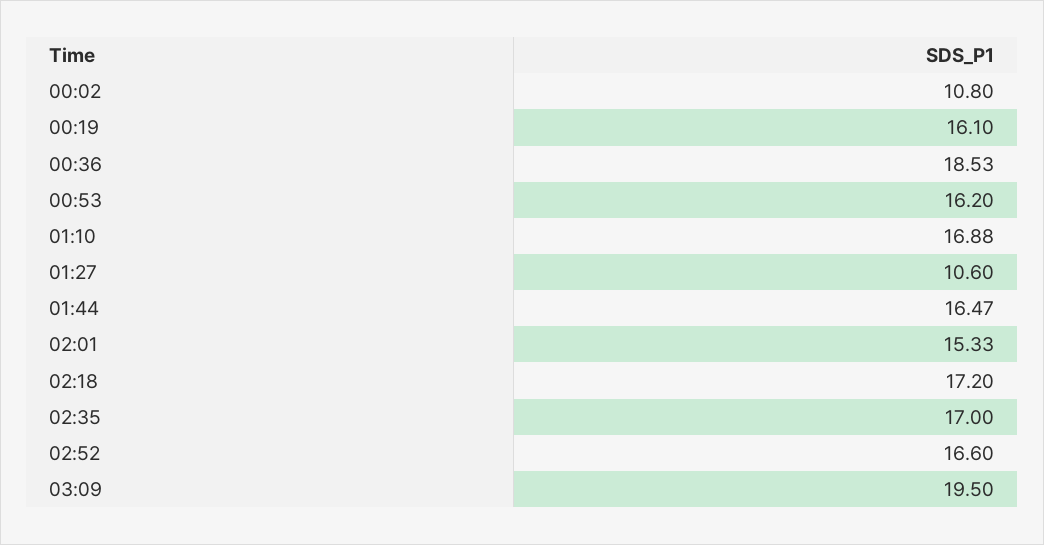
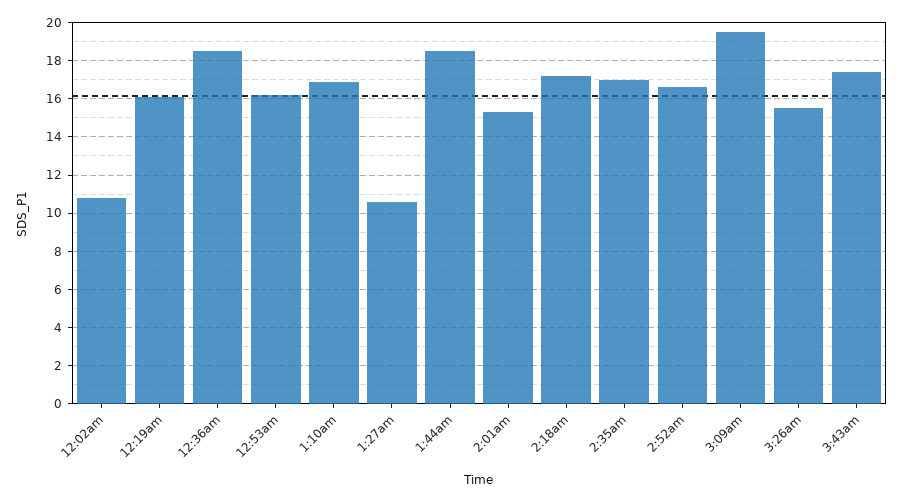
01:44: 16.47 -> 18.5
3:26am: none -> 15.5
3:43am: none -> 17.5

